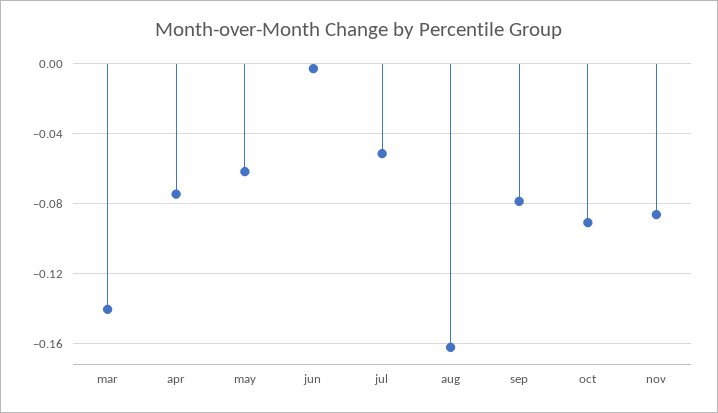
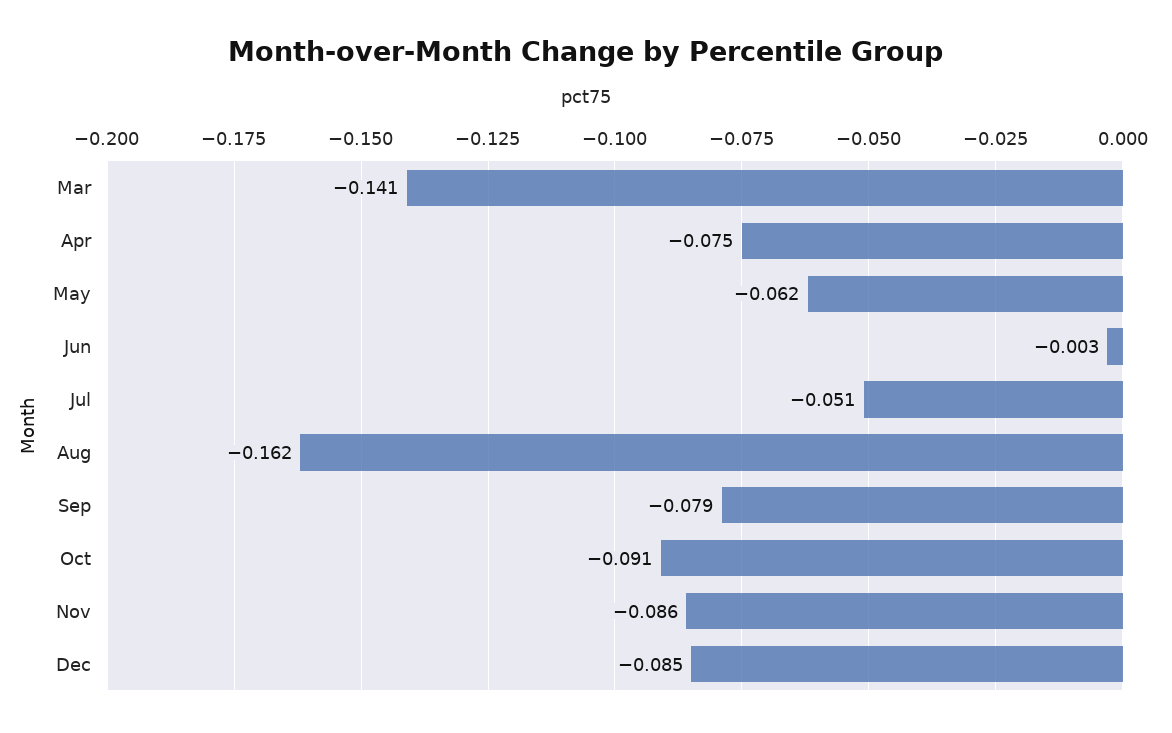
Dec: none -> -0.085

